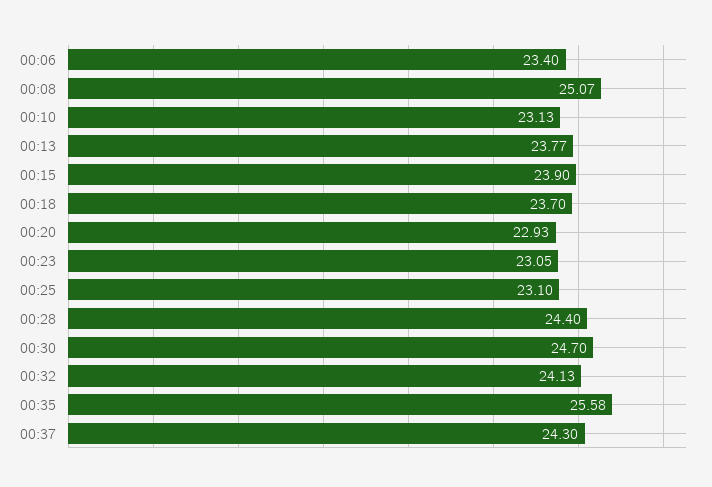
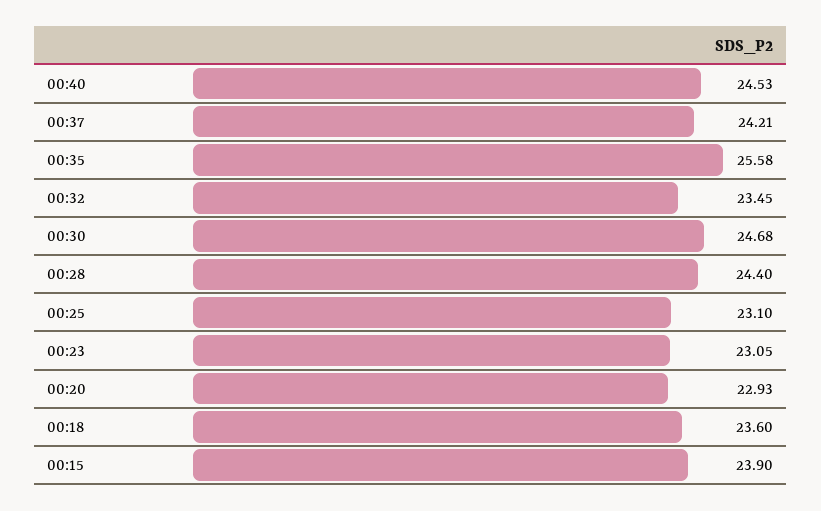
00:06: 23.4 -> none
00:08: 25.07 -> none
00:10: 23.13 -> none
00:13: 23.77 -> none
00:18: 23.7 -> 23.6
00:30: 24.7 -> 24.68
00:32: 24.13 -> 23.45
00:37: 24.3 -> 24.21
00:40: none -> 24.53

